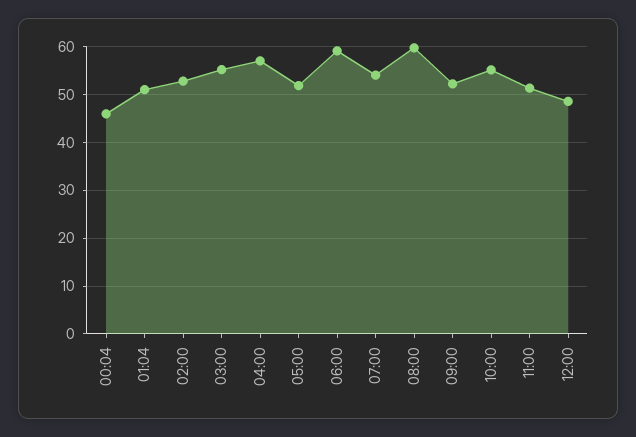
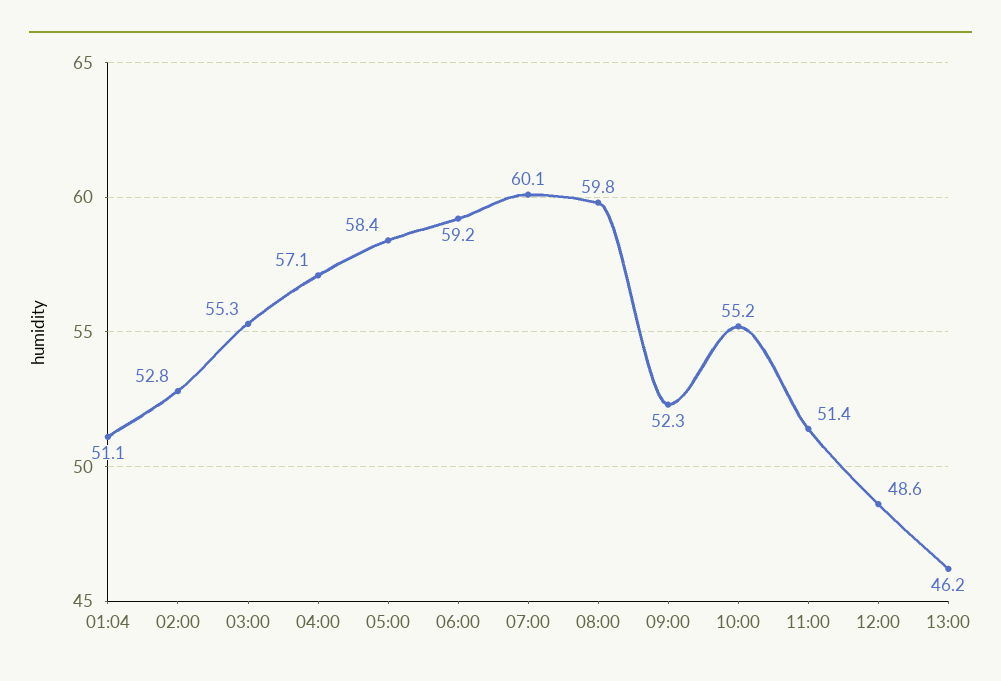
00:04: 46 -> none
05:00: 52 -> 58.4
07:00: 54 -> 60.1
13:00: none -> 46.2

